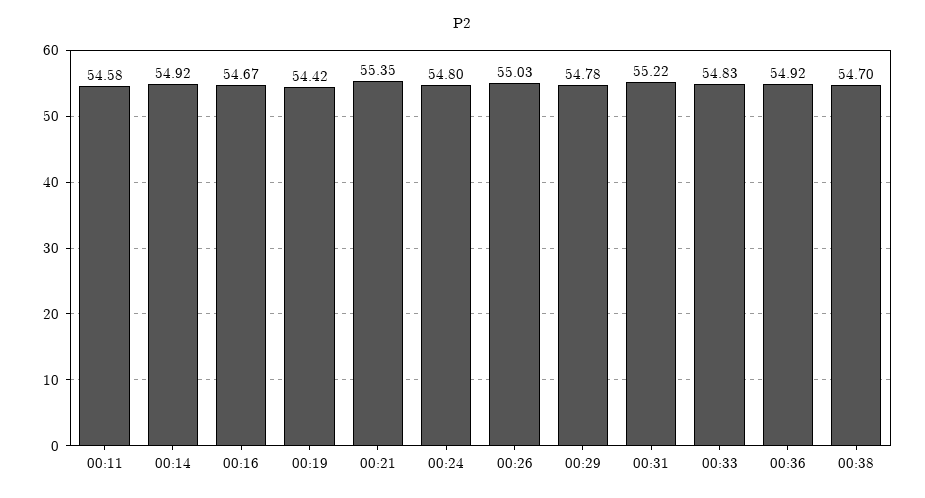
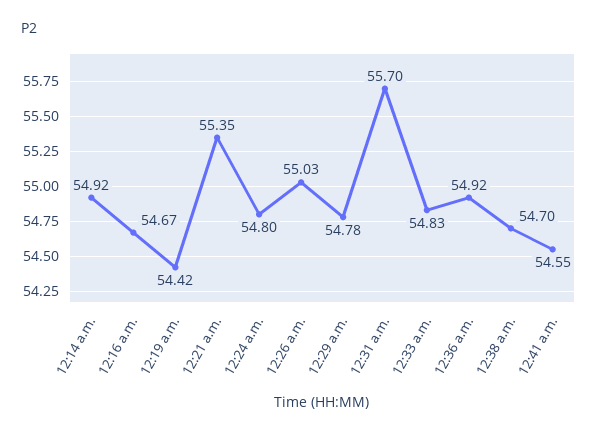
00:11: 54.58 -> none
00:31: 55.22 -> 55.7
12:41 a.m.: none -> 54.55

